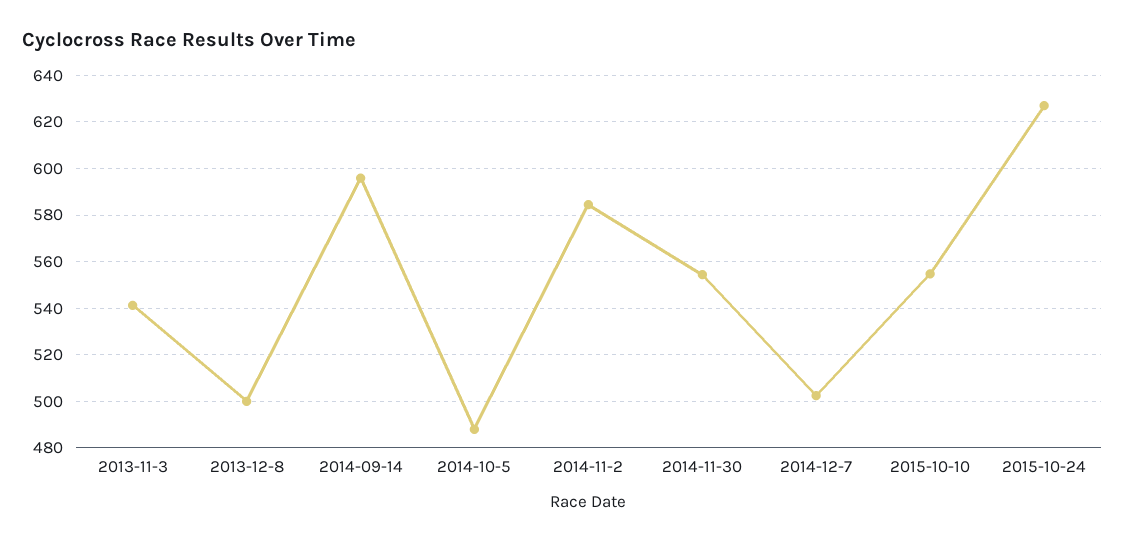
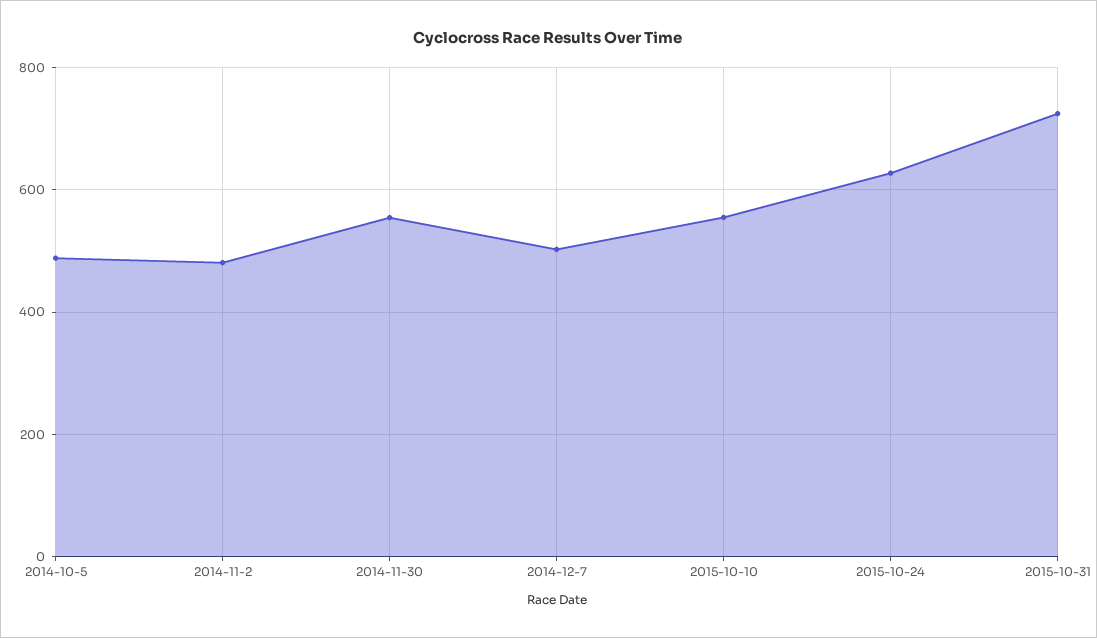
2013-11-3: 540 -> none
2013-12-8: 500 -> none
2014-09-14: 595 -> none
2014-11-2: 585 -> 480
2015-10-31: none -> 720

